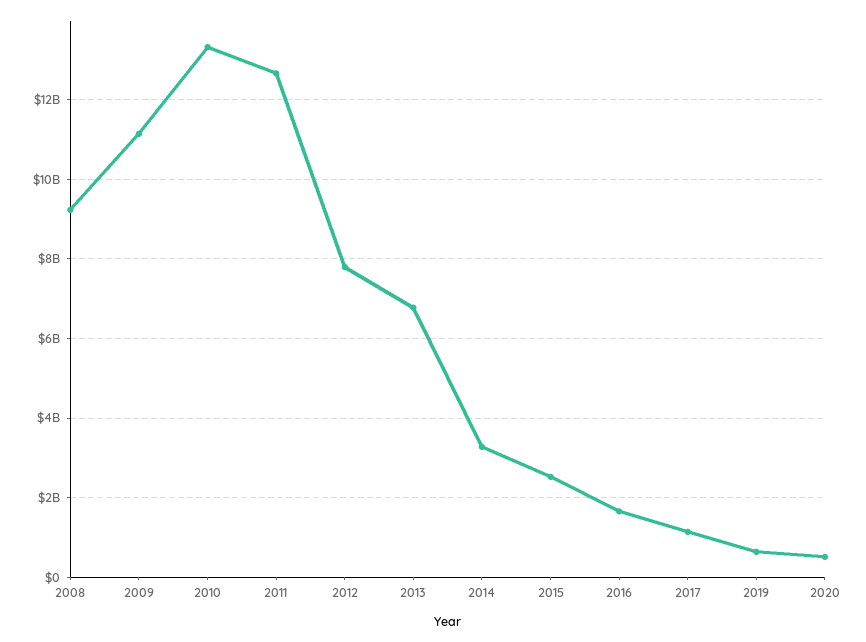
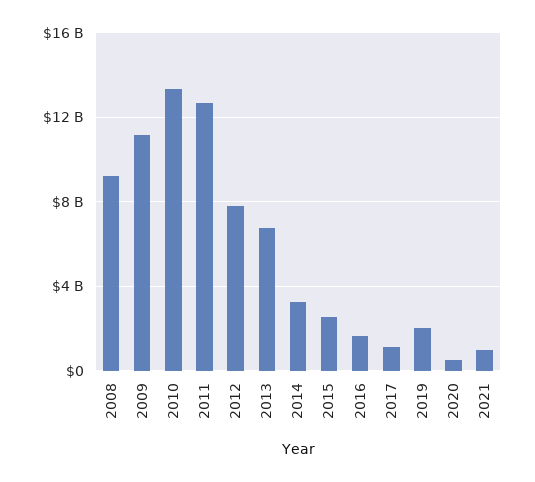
2019: 600000000 -> 2000000000
2021: none -> 1000000000

